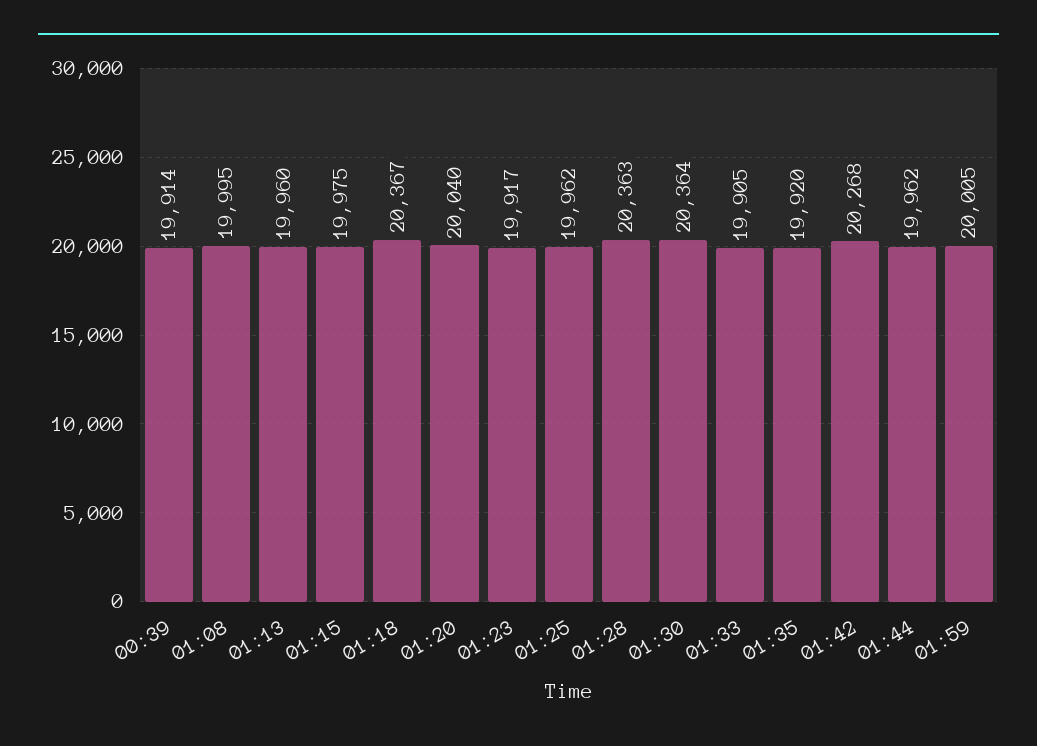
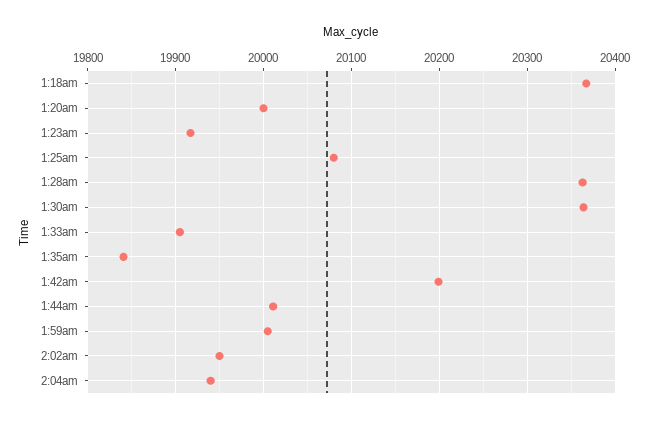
00:39: 19914 -> none
01:08: 19995 -> none
01:13: 19960 -> none
01:15: 19975 -> none
01:20: 20040 -> 20000
01:25: 19962 -> 20080
01:35: 19920 -> 19840
01:42: 20268 -> 20200
01:44: 19962 -> 20010
2:02am: none -> 19950
2:04am: none -> 19940

